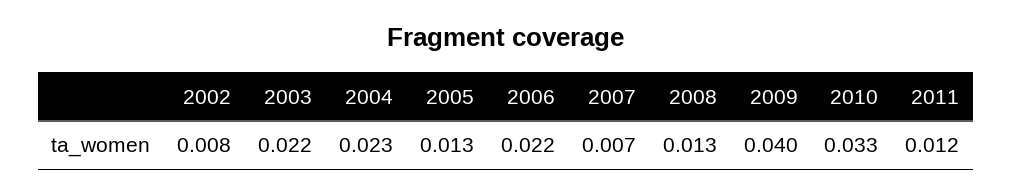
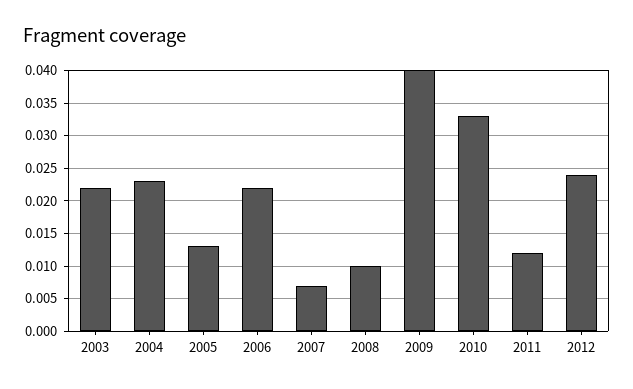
2002: 0.008 -> none
2008: 0.013 -> 0.01
2012: none -> 0.024

